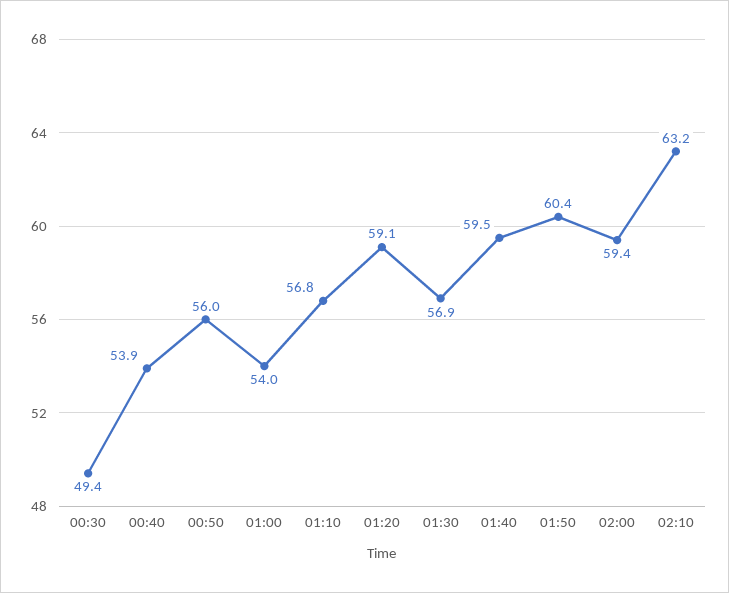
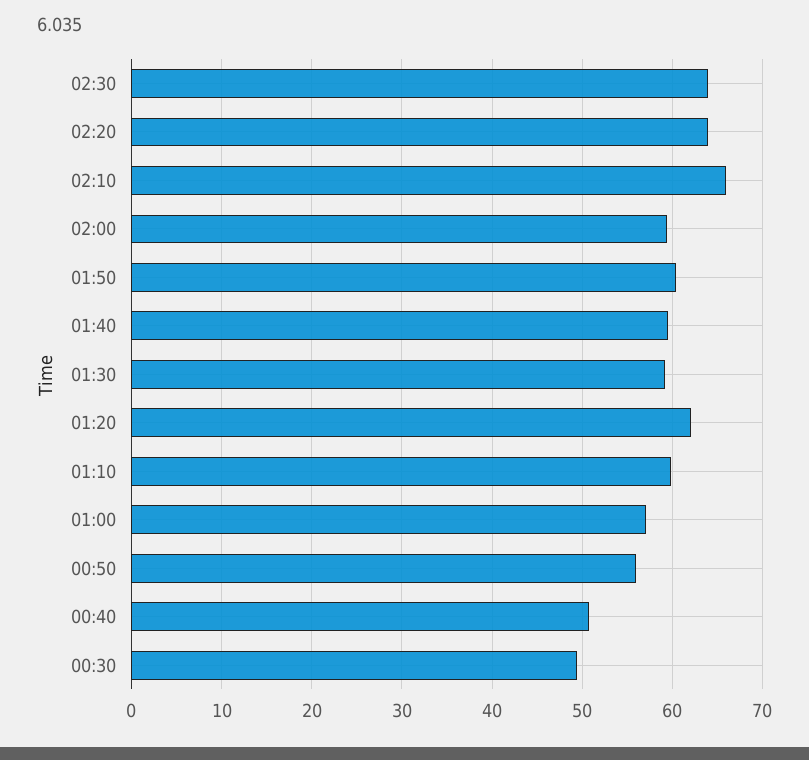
00:40: 53.9 -> 51
01:00: 54 -> 57
01:10: 56.8 -> 60
01:20: 59.1 -> 62
01:30: 56.9 -> 59
02:10: 63.2 -> 66
02:30: none -> 64
02:20: none -> 64

